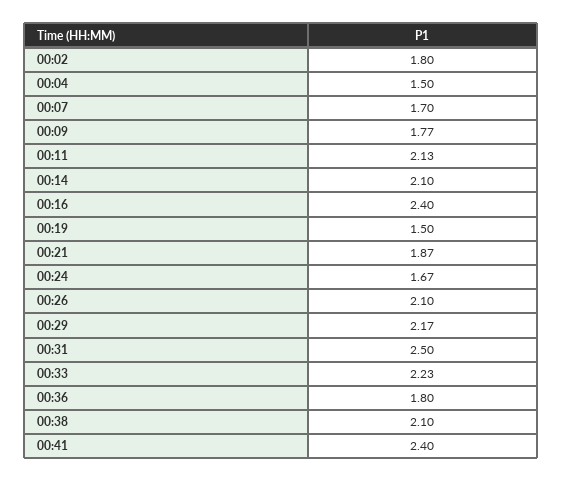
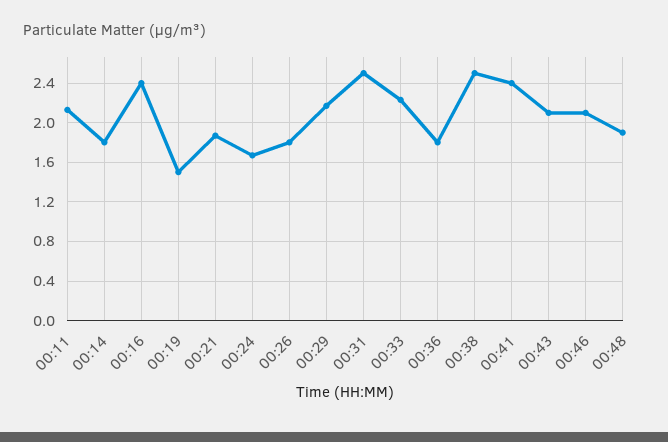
00:02: 1.8 -> none
00:04: 1.5 -> none
00:07: 1.7 -> none
00:09: 1.77 -> none
00:14: 2.1 -> 1.8
00:26: 2.1 -> 1.8
00:38: 2.1 -> 2.5
00:43: none -> 2.1
00:46: none -> 2.1
00:48: none -> 1.9

